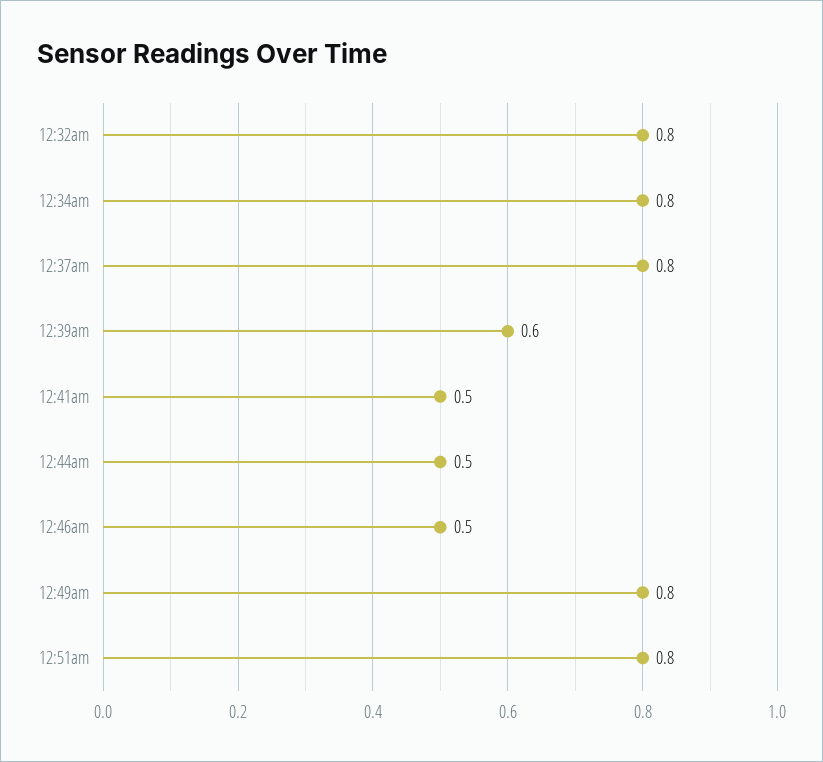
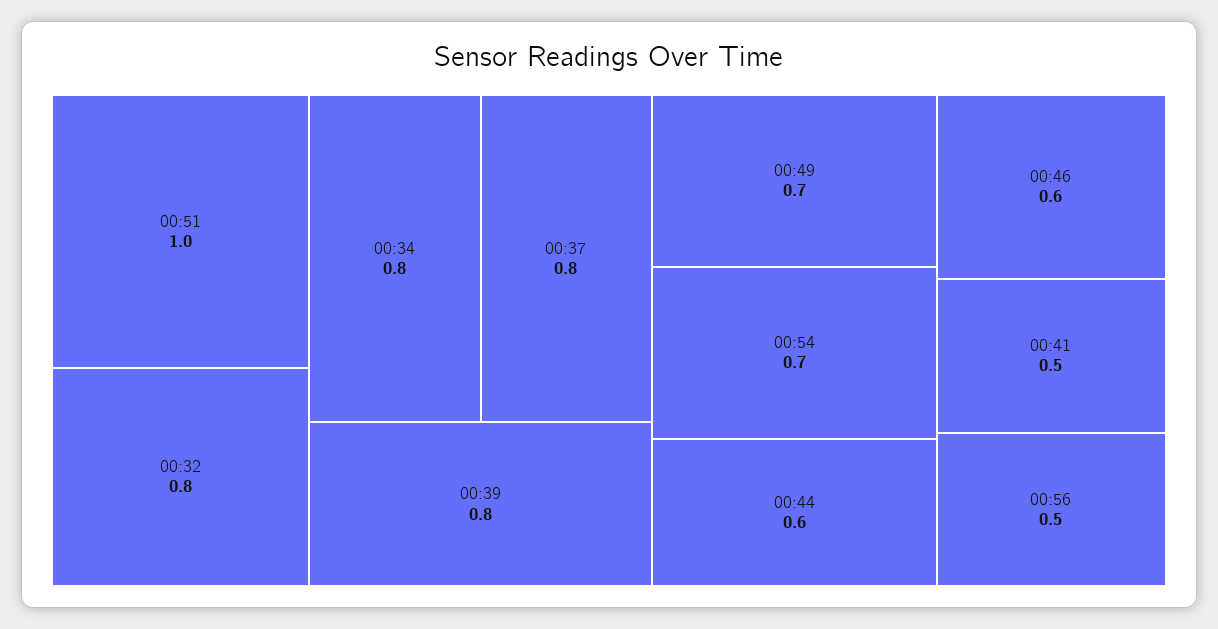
12:39am: 0.6 -> 0.8
12:44am: 0.5 -> 0.6
12:46am: 0.5 -> 0.6
12:49am: 0.8 -> 0.7
12:51am: 0.8 -> 1
00:54: none -> 0.7
00:56: none -> 0.5

